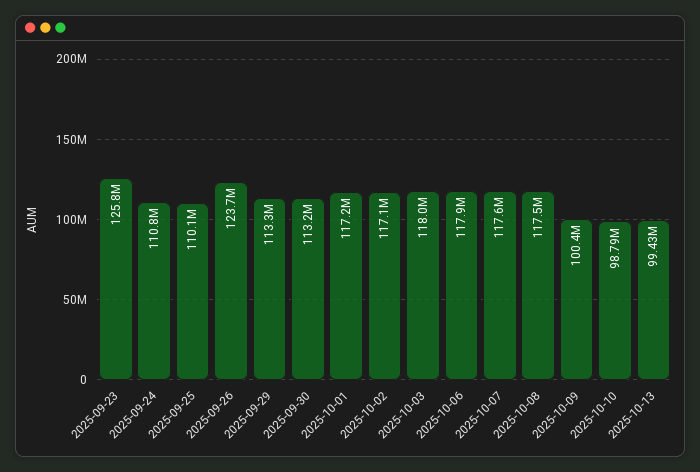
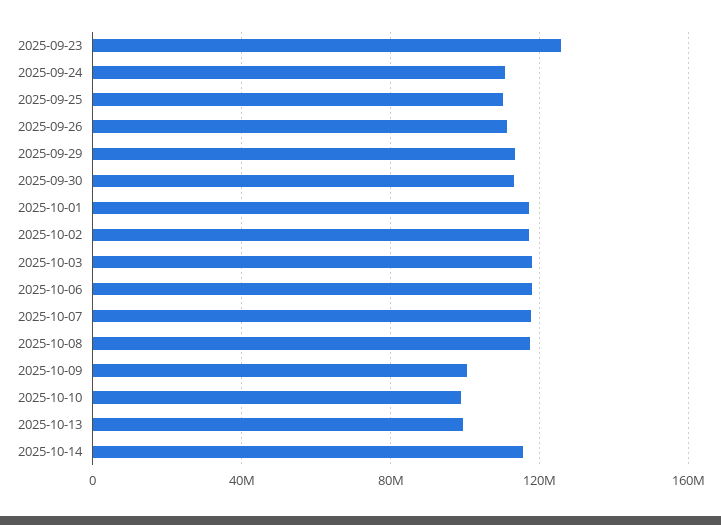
2025-09-26: 123700000 -> 110000000
2025-10-14: none -> 115000000

